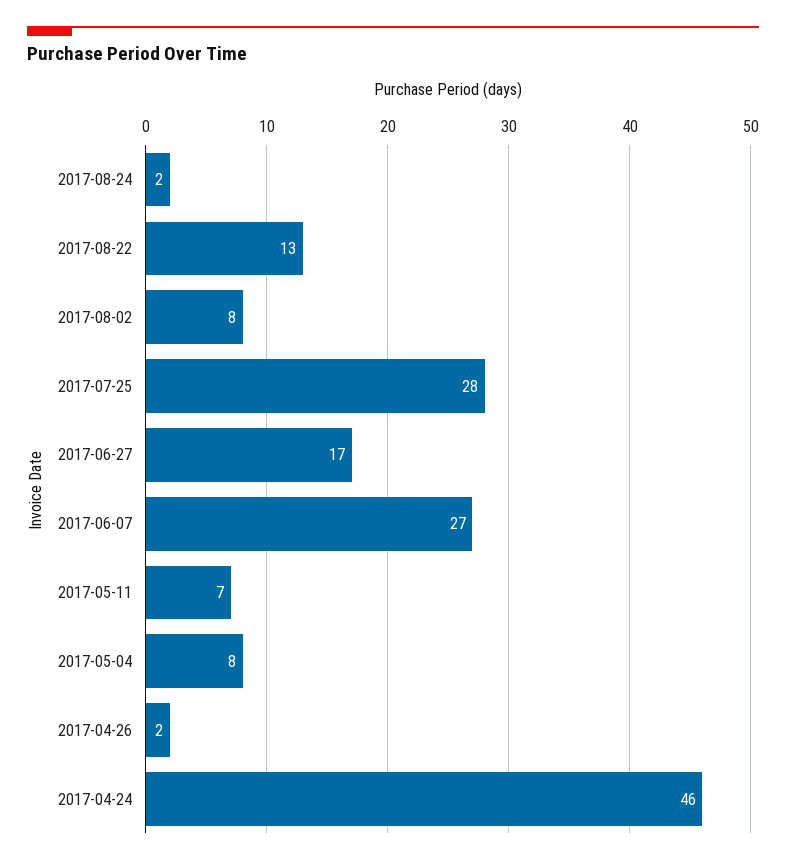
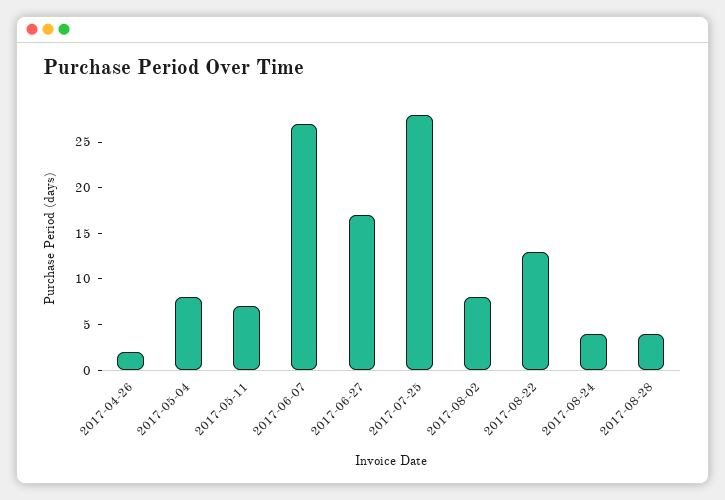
2017-08-24: 2 -> 4
2017-04-24: 46 -> none
2017-08-28: none -> 4

